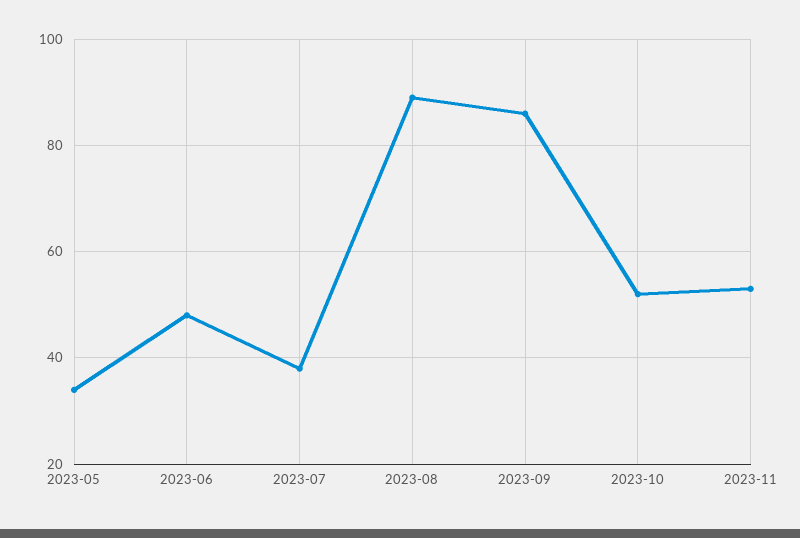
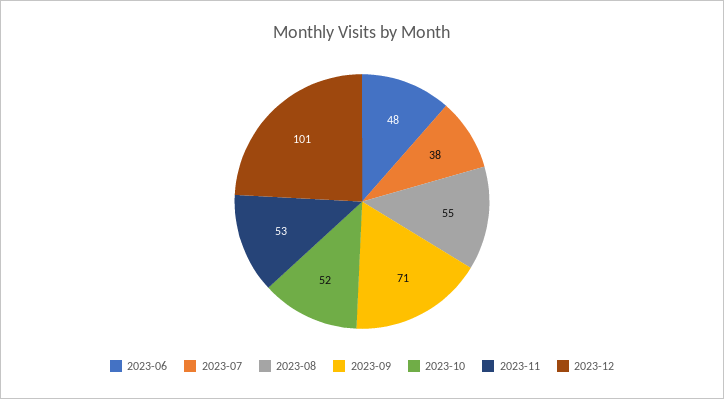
2023-05: 35 -> none
2023-08: 90 -> 55
2023-09: 85 -> 71
2023-12: none -> 101

